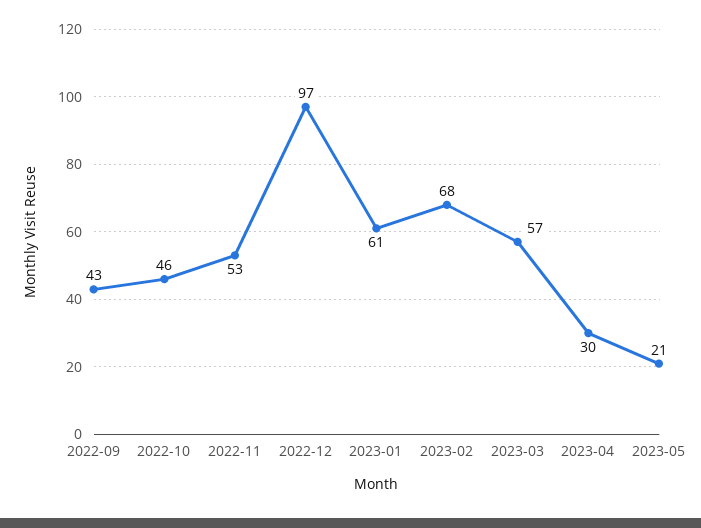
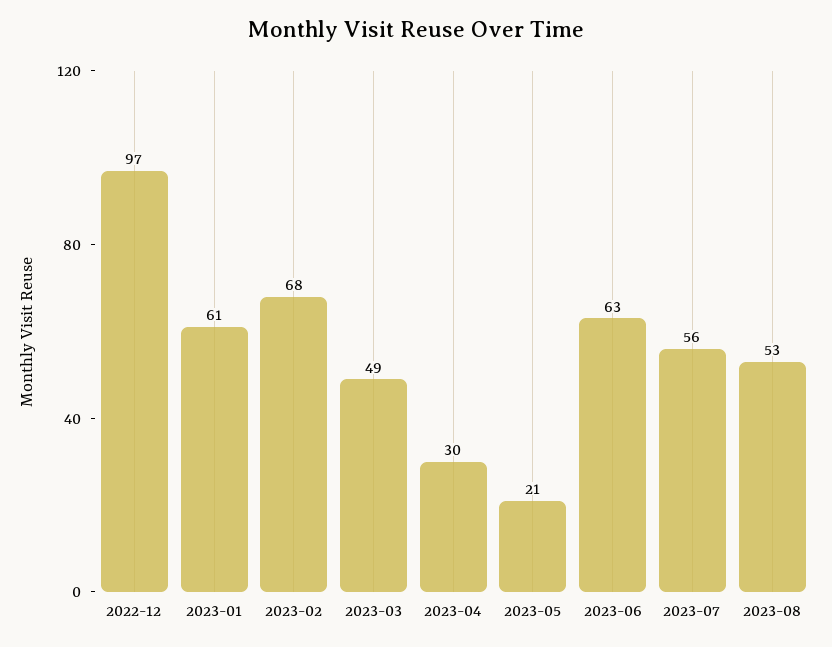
2022-09: 43 -> none
2022-10: 46 -> none
2022-11: 53 -> none
2023-03: 57 -> 49
2023-06: none -> 63
2023-07: none -> 56
2023-08: none -> 53

